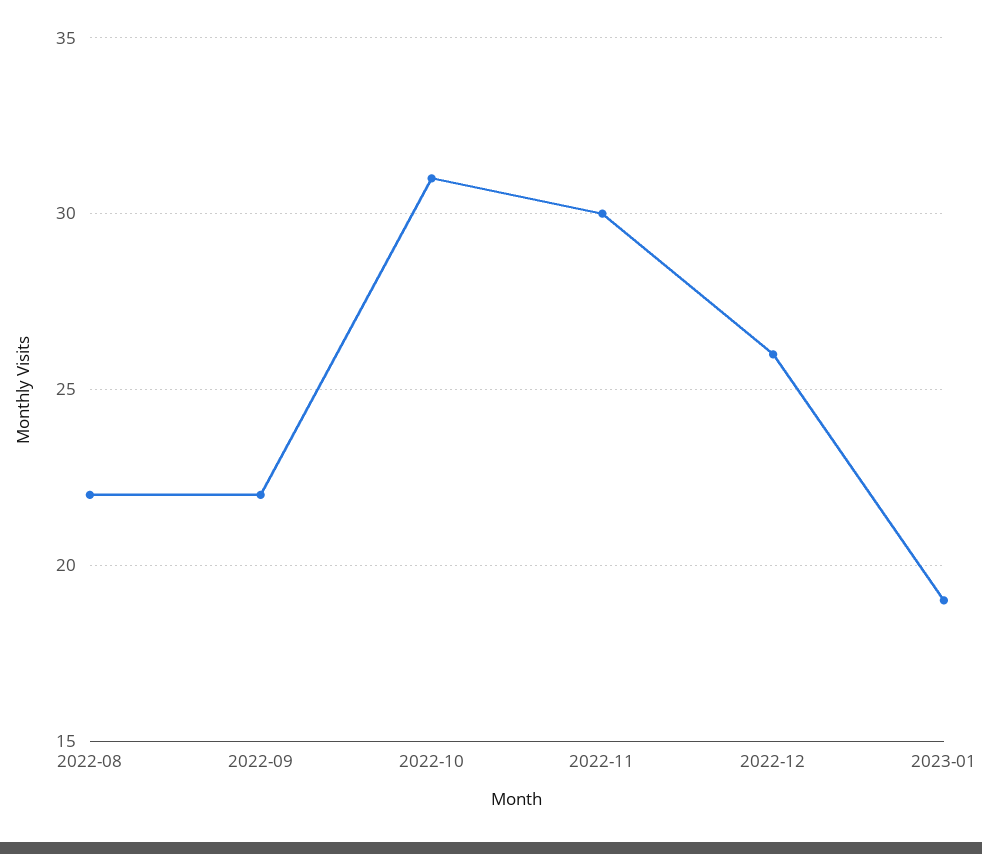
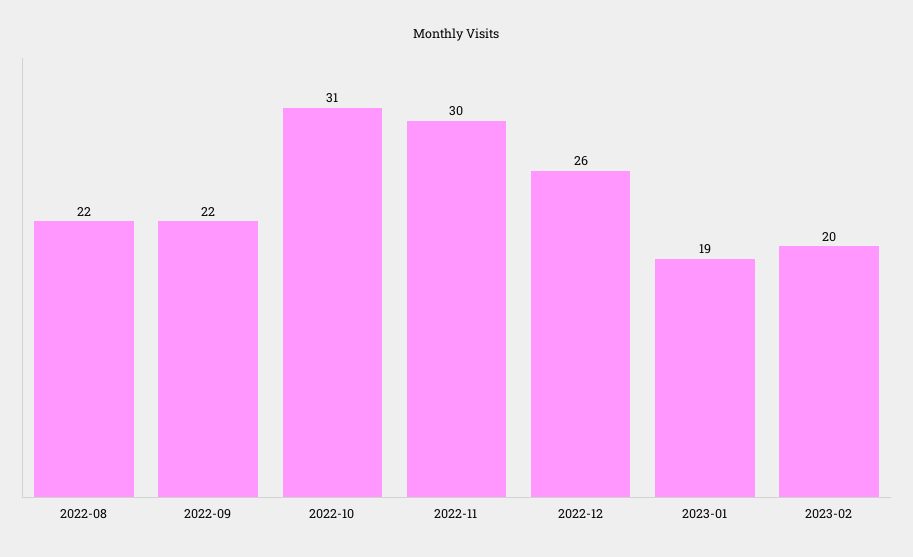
2023-02: none -> 20

